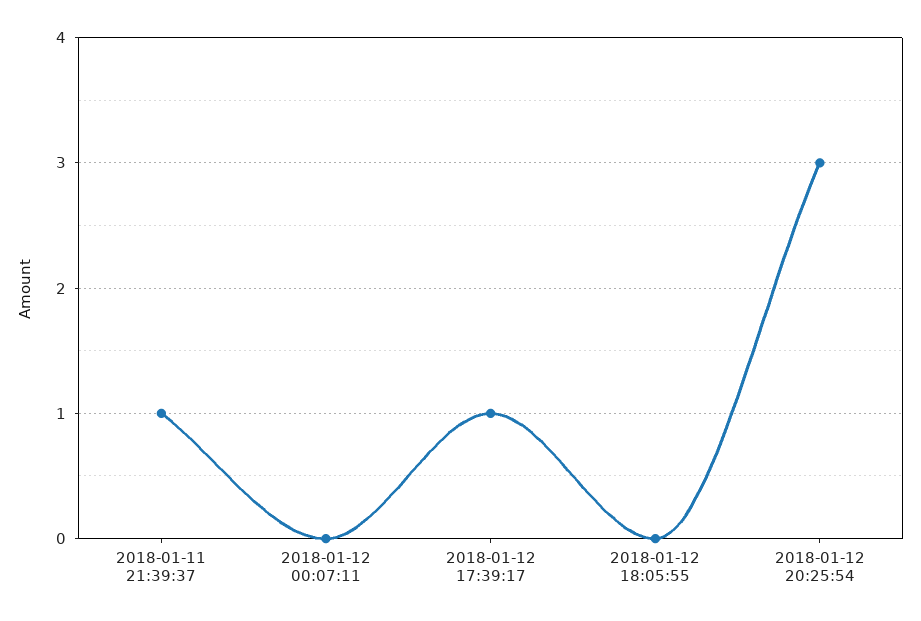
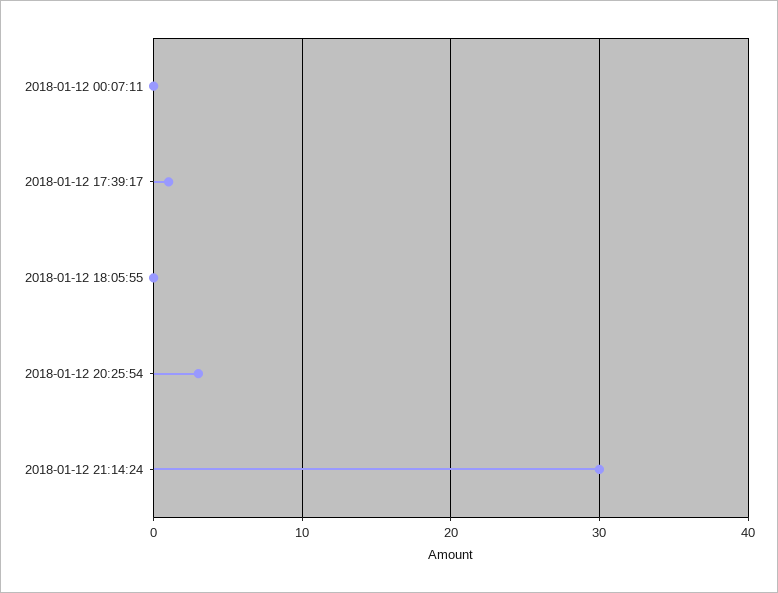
2018-01-11 21:39:37: 1 -> none
2018-01-12 21:14:24: none -> 30

